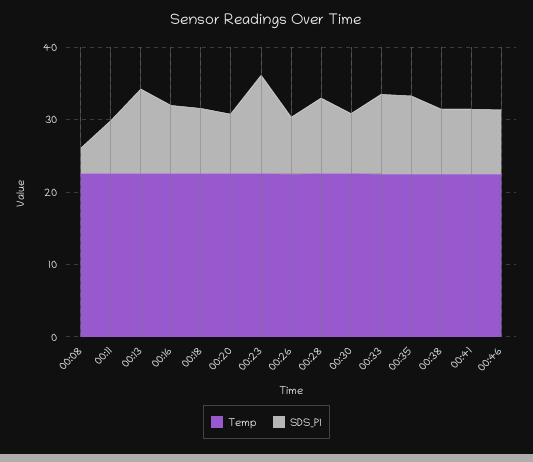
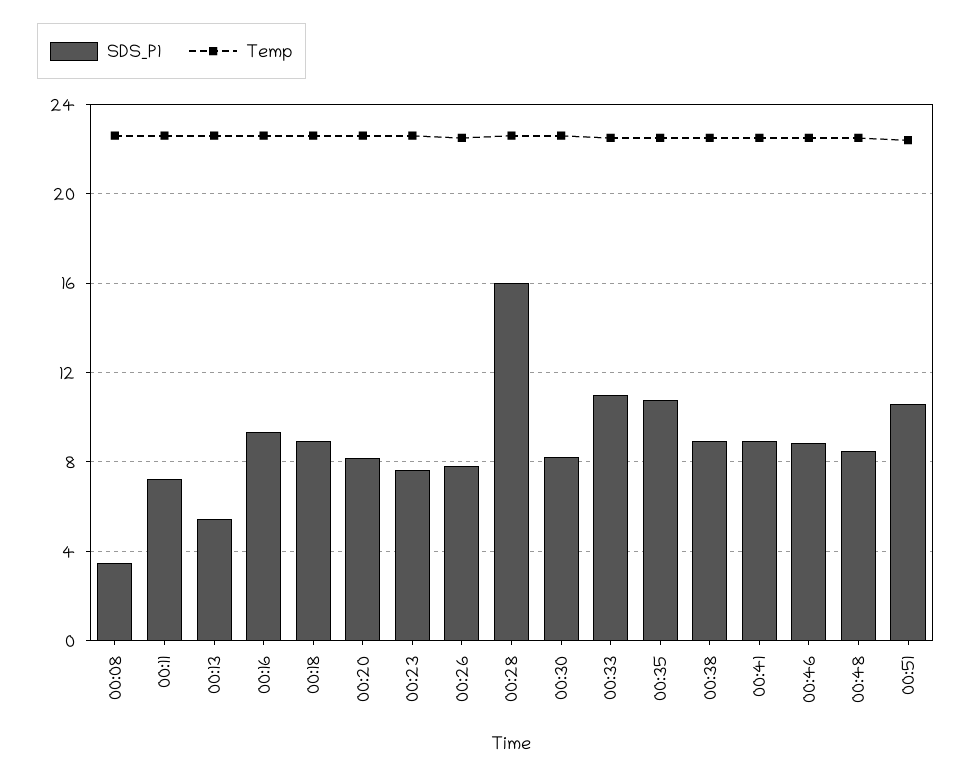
SDS_P1, 00:13: 12 -> 5.5
SDS_P1, 00:23: 14 -> 7.5
SDS_P1, 00:28: 10 -> 16
SDS_P1, 00:48: none -> 8.5
Temp, 00:48: none -> 22.5
SDS_P1, 00:51: none -> 10.5
Temp, 00:51: none -> 22.5

